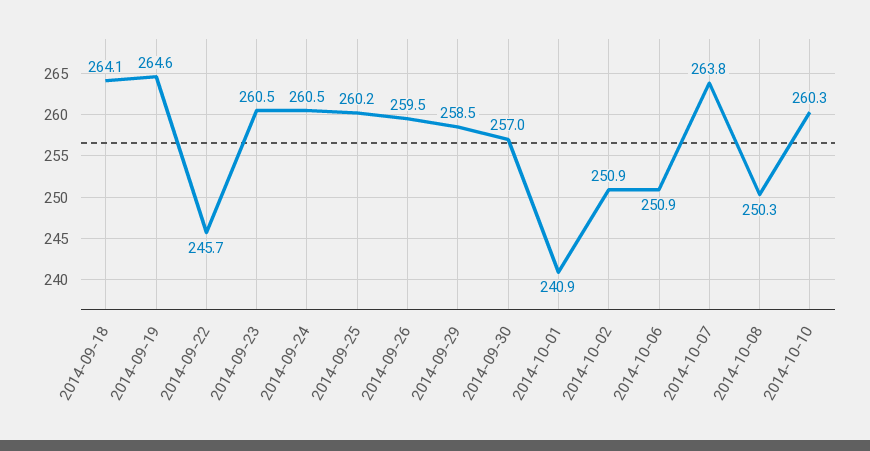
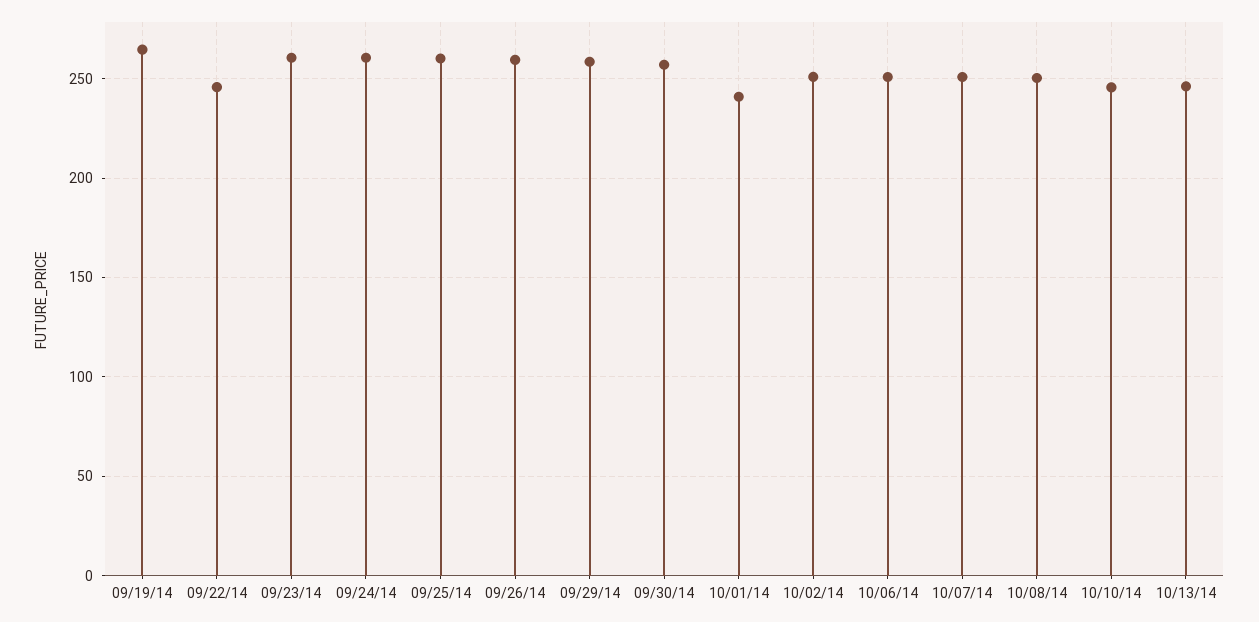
2014-09-18: 264.1 -> none
2014-10-07: 263.8 -> 250
2014-10-10: 260.3 -> 245
10/13/14: none -> 245

